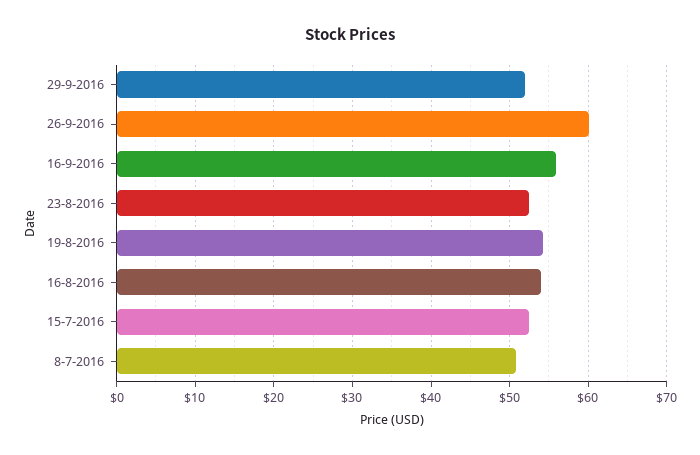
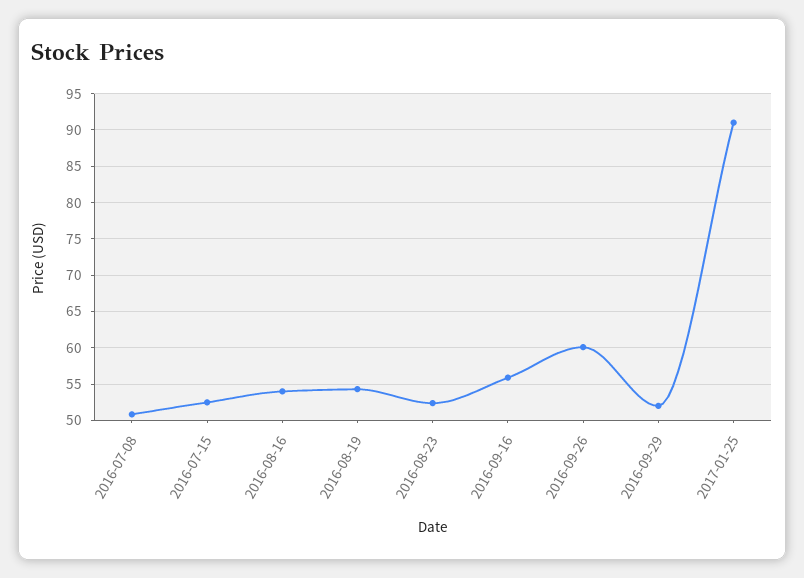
2017-01-25: none -> 91

